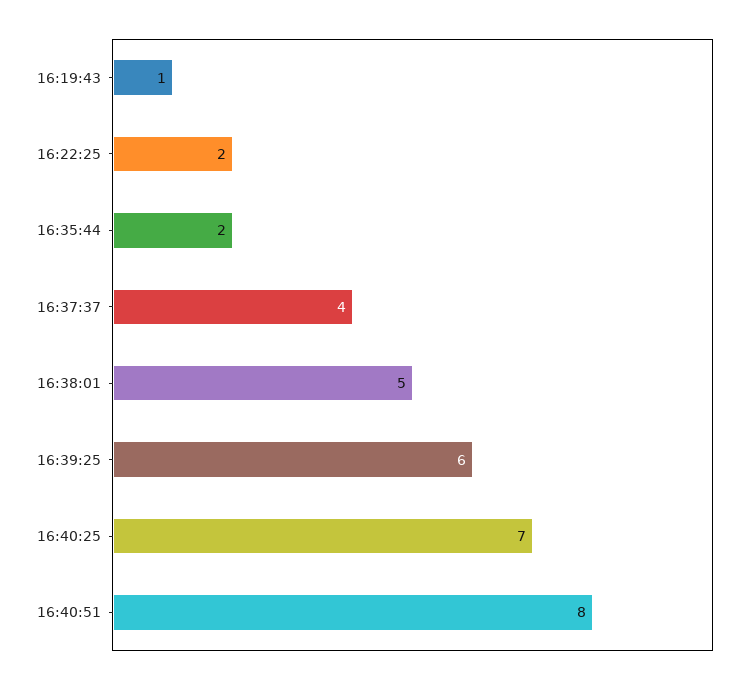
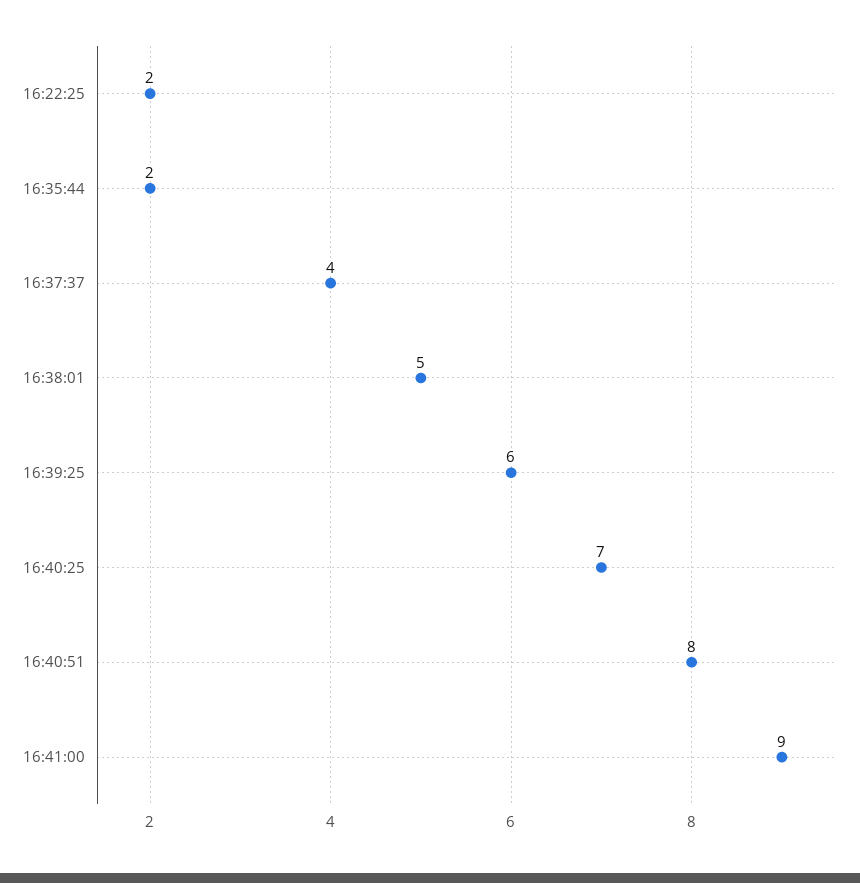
16:19:43: 1 -> none
16:41:00: none -> 9

